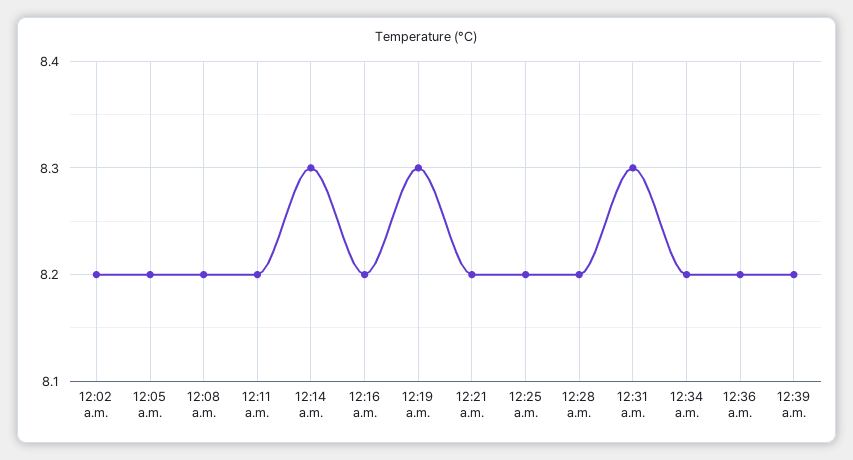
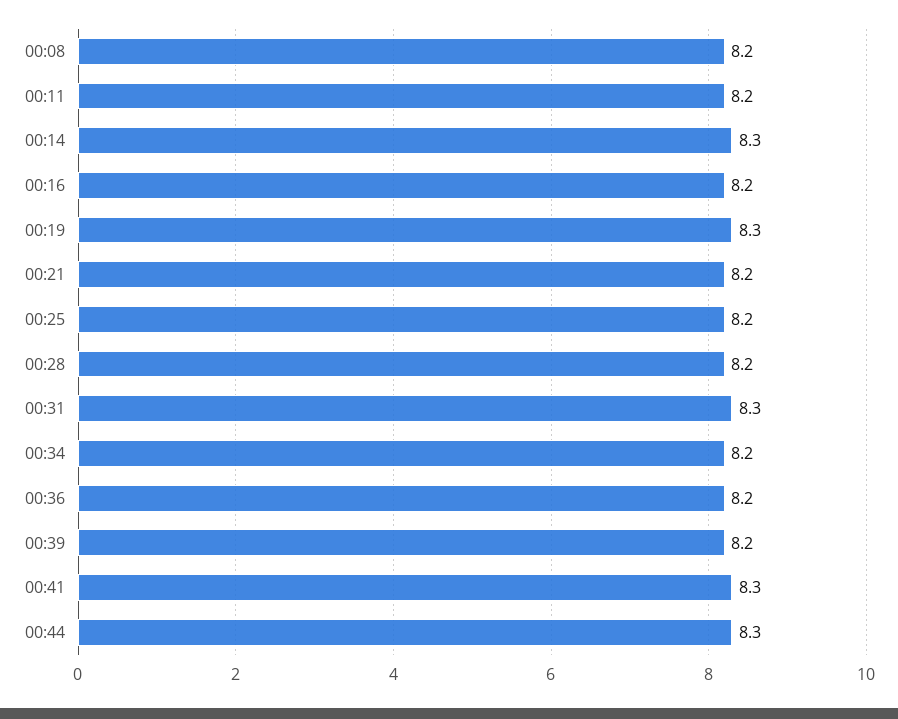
12:02 a.m.: 8.2 -> none
12:05 a.m.: 8.2 -> none
00:41: none -> 8.3
00:44: none -> 8.3

